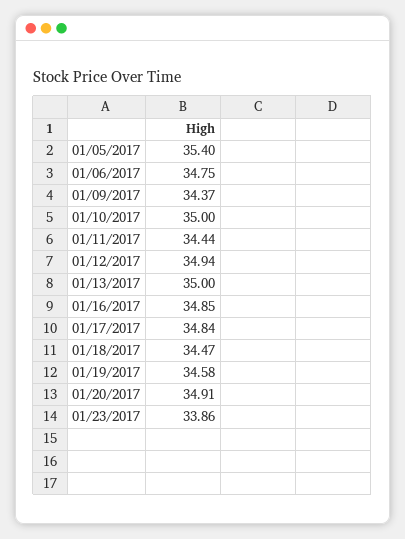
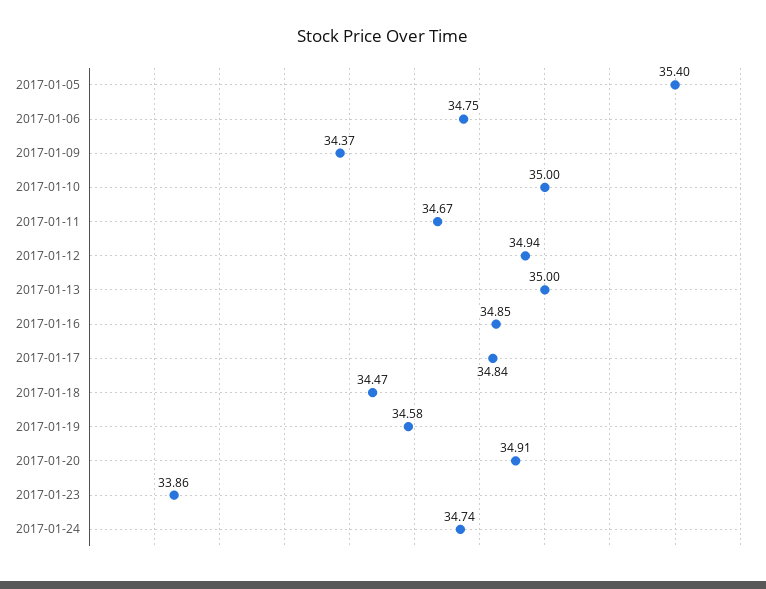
01/11/2017: 34.44 -> 34.67
2017-01-24: none -> 34.74

